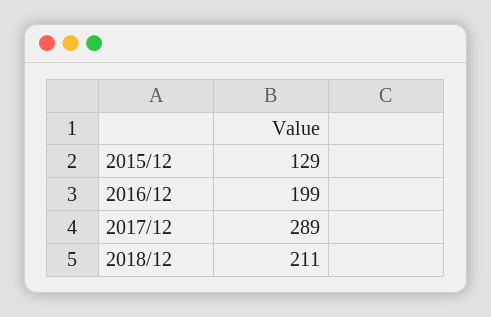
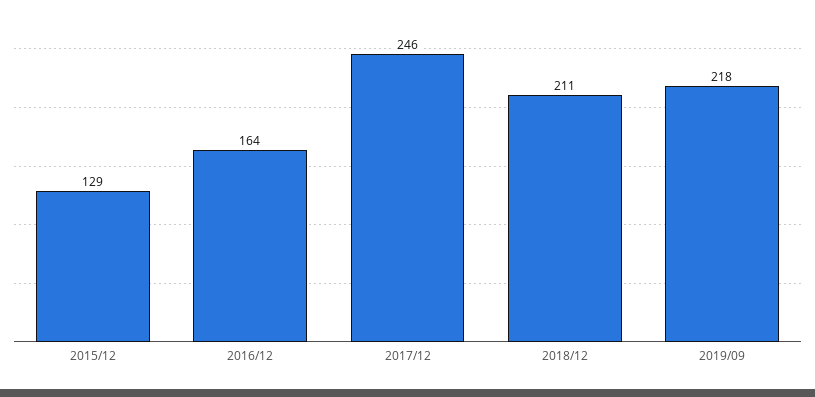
2016/12: 199 -> 164
2017/12: 289 -> 246
2019/09: none -> 218

